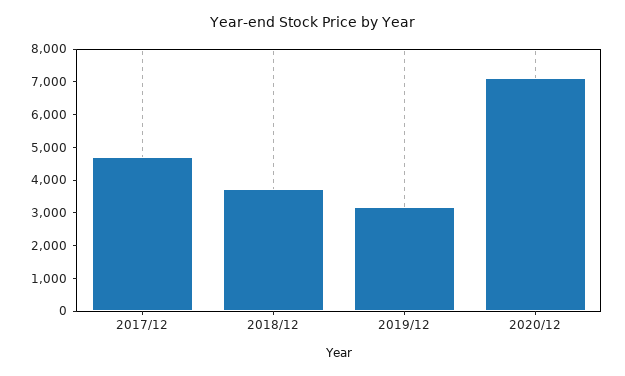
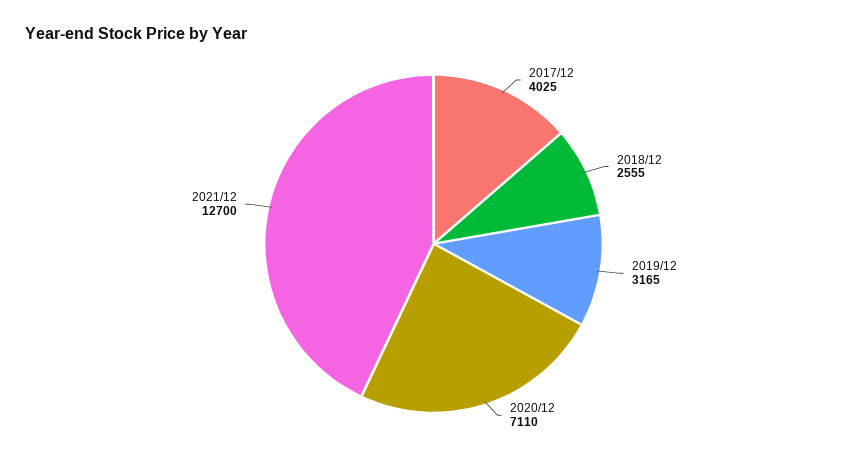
2017/12: 4750 -> 4025
2018/12: 3750 -> 2555
2021/12: none -> 12700

